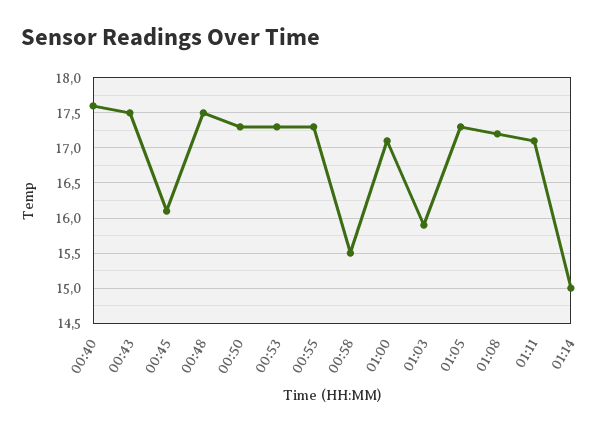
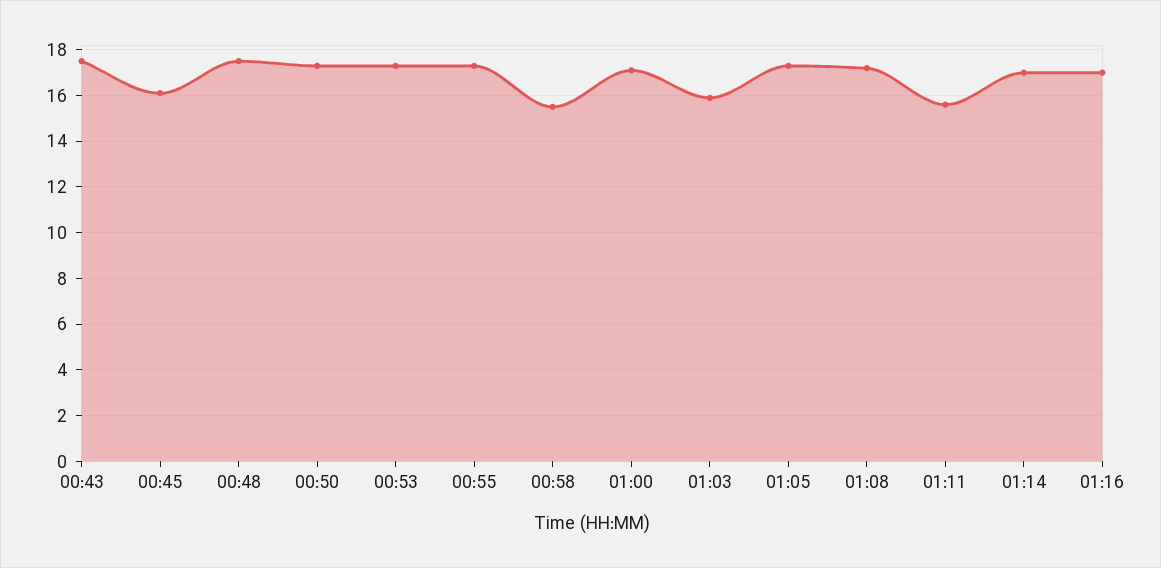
00:40: 17.6 -> none
01:11: 17.1 -> 15.5
01:14: 15 -> 17
01:16: none -> 17

